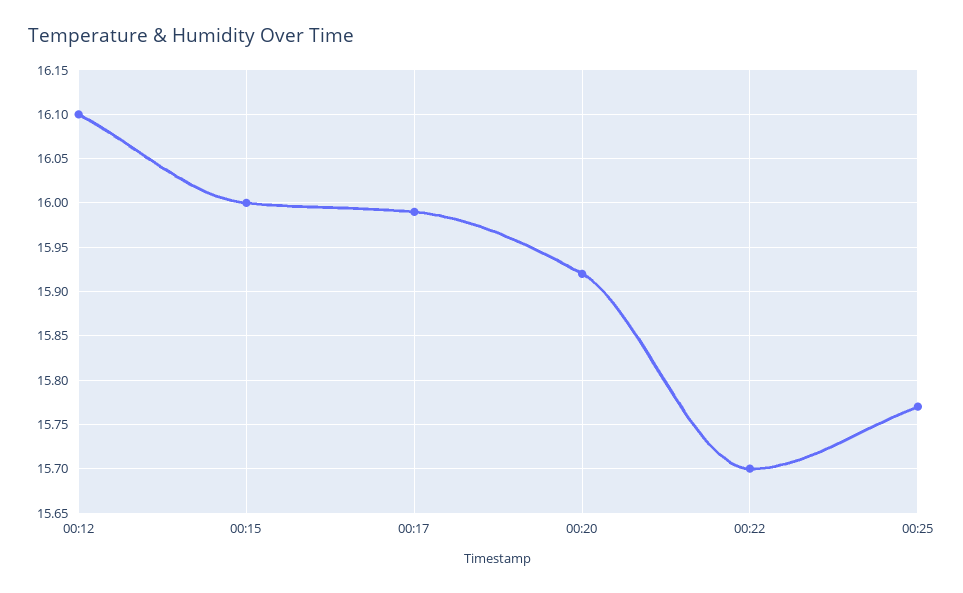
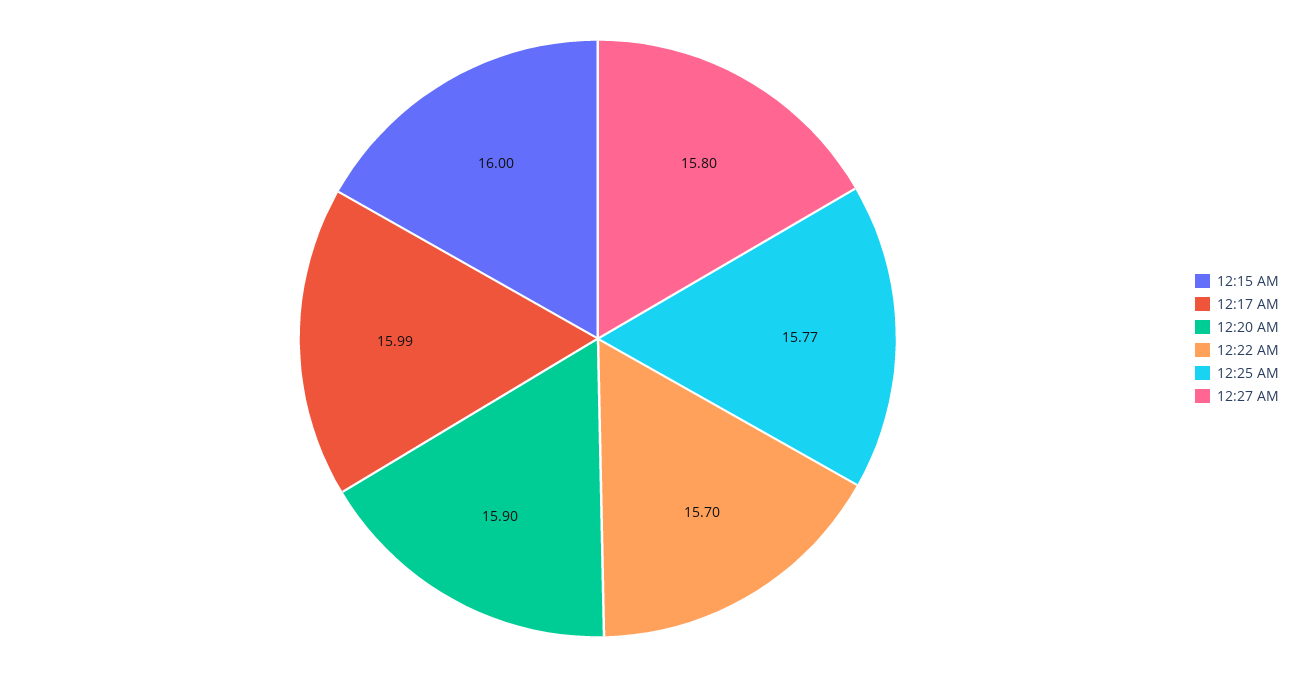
00:12: 16.1 -> none
00:20: 15.92 -> 15.9
12:27 AM: none -> 15.8

